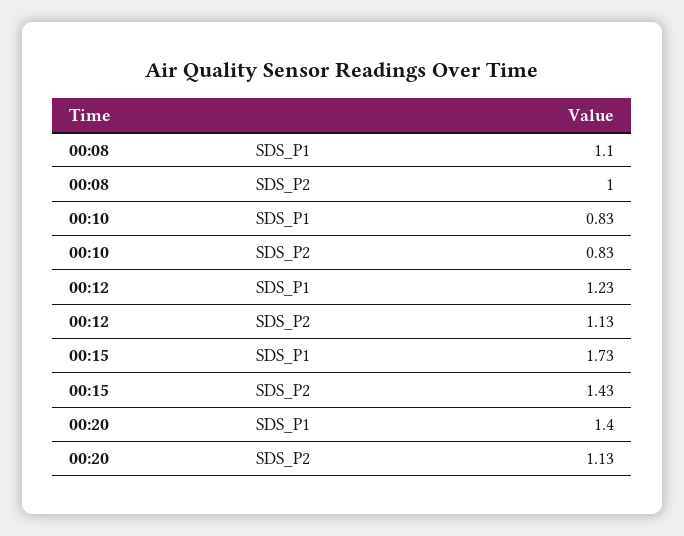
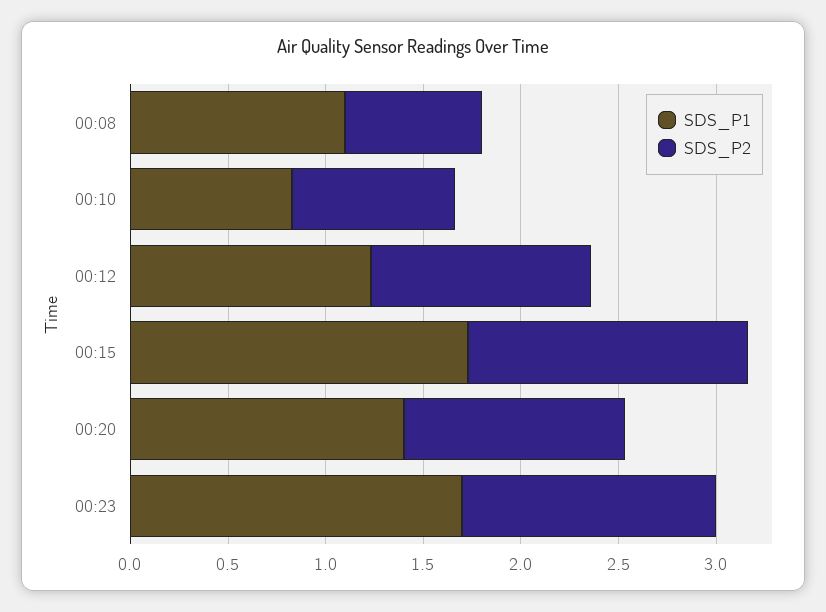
SDS_P2, 00:08: 1 -> 0.7
SDS_P1, 00:23: none -> 1.7
SDS_P2, 00:23: none -> 1.3

